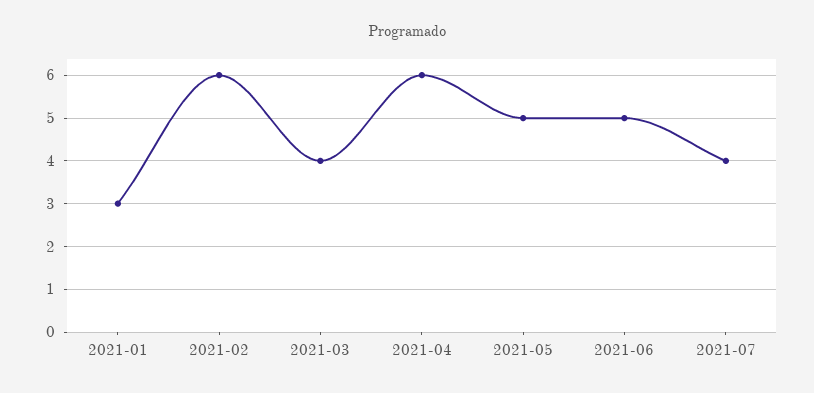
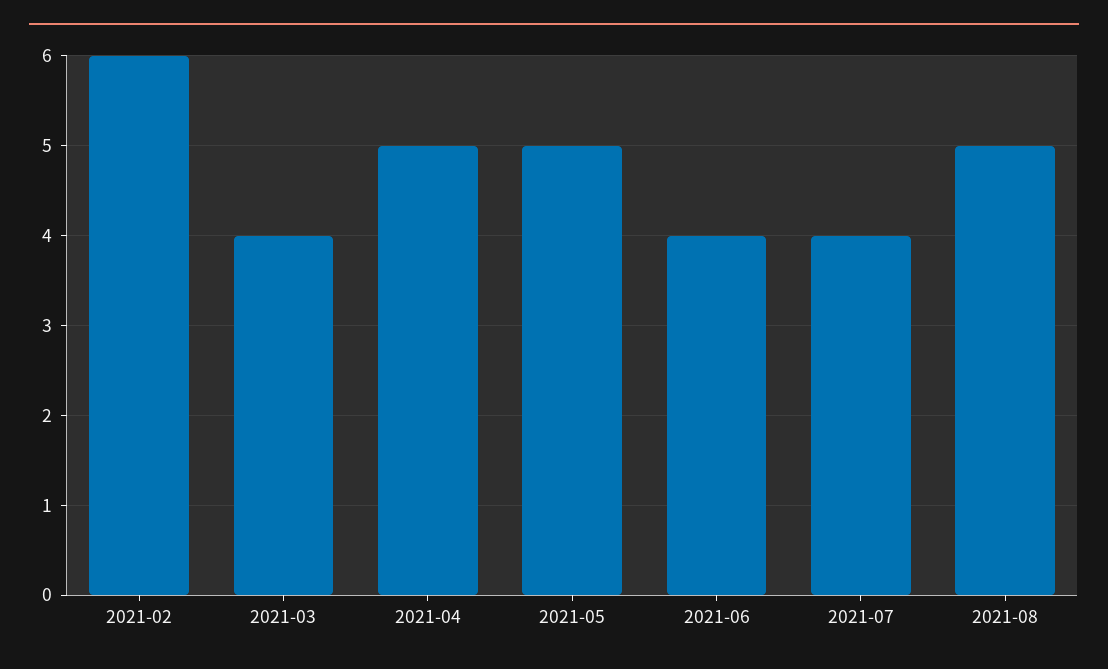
2021-01: 3 -> none
2021-04: 6 -> 5
2021-06: 5 -> 4
2021-08: none -> 5

